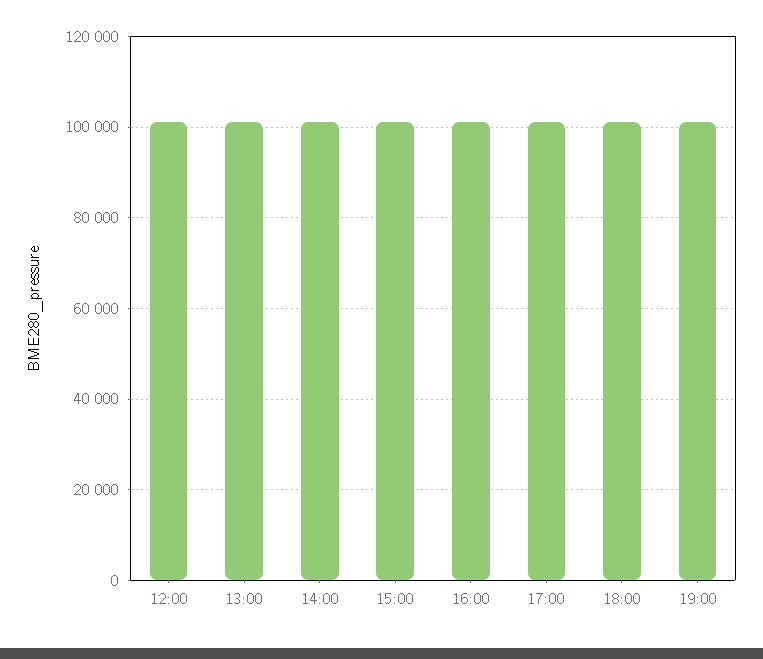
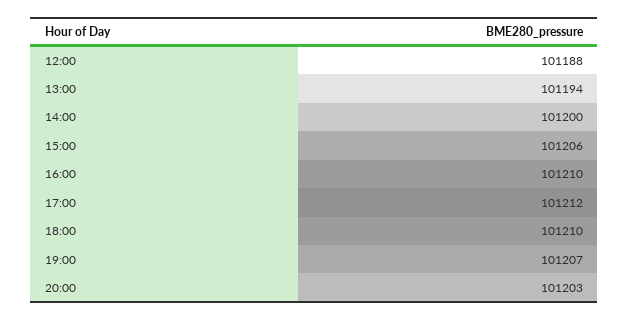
20:00: none -> 101203

